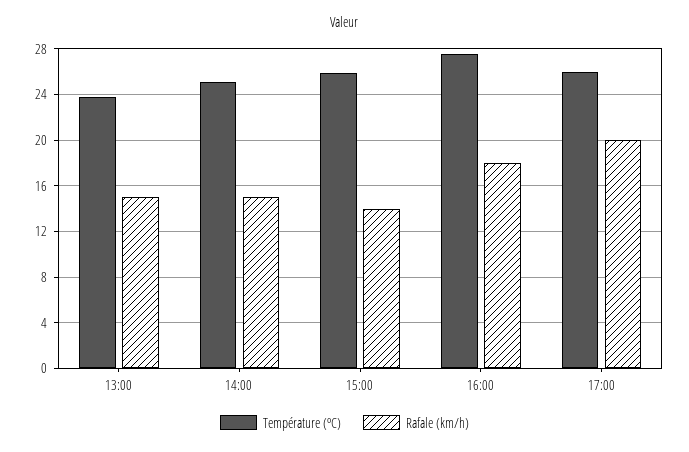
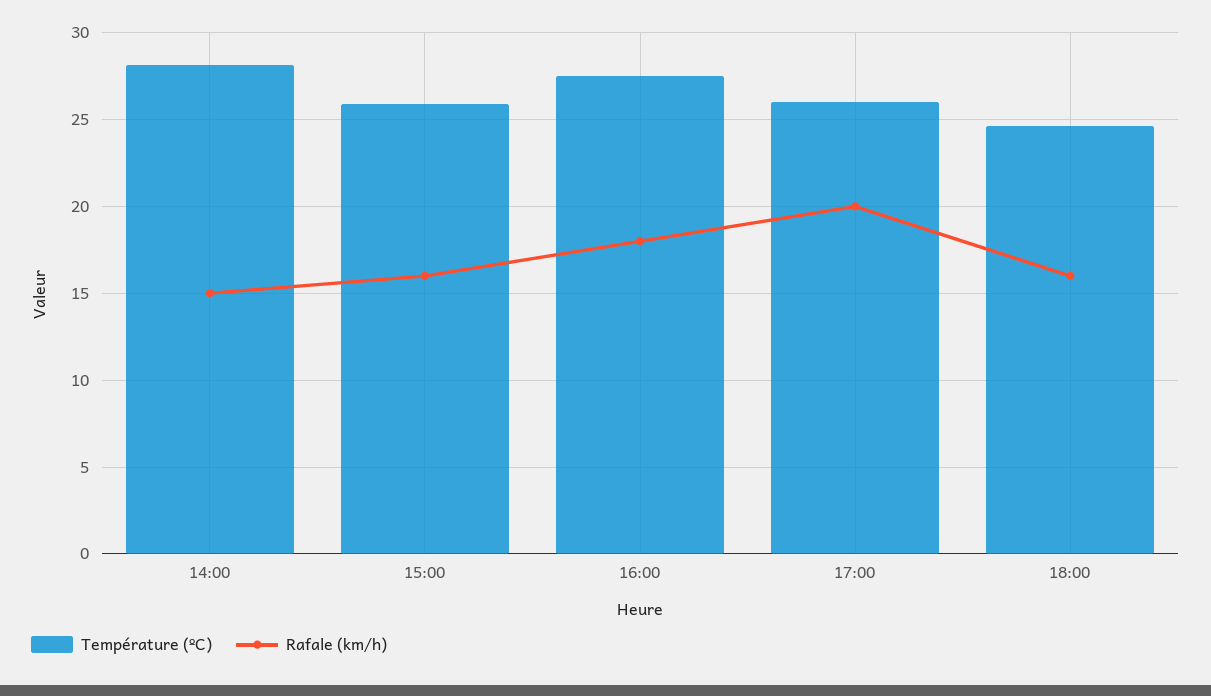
Température (ºC), 13:00: 24 -> none
Rafale (km/h), 13:00: 15 -> none
Température (ºC), 14:00: 25 -> 28
Rafale (km/h), 15:00: 14 -> 16
Température (ºC), 18:00: none -> 24.5
Rafale (km/h), 18:00: none -> 16

